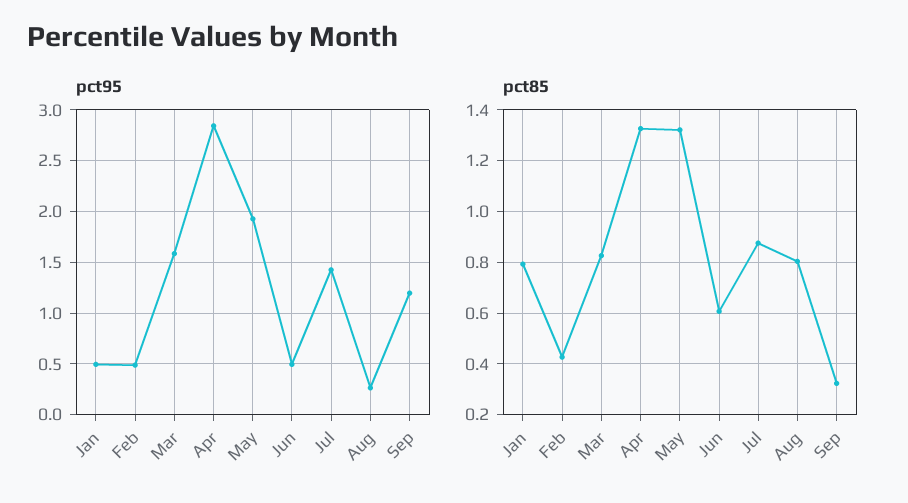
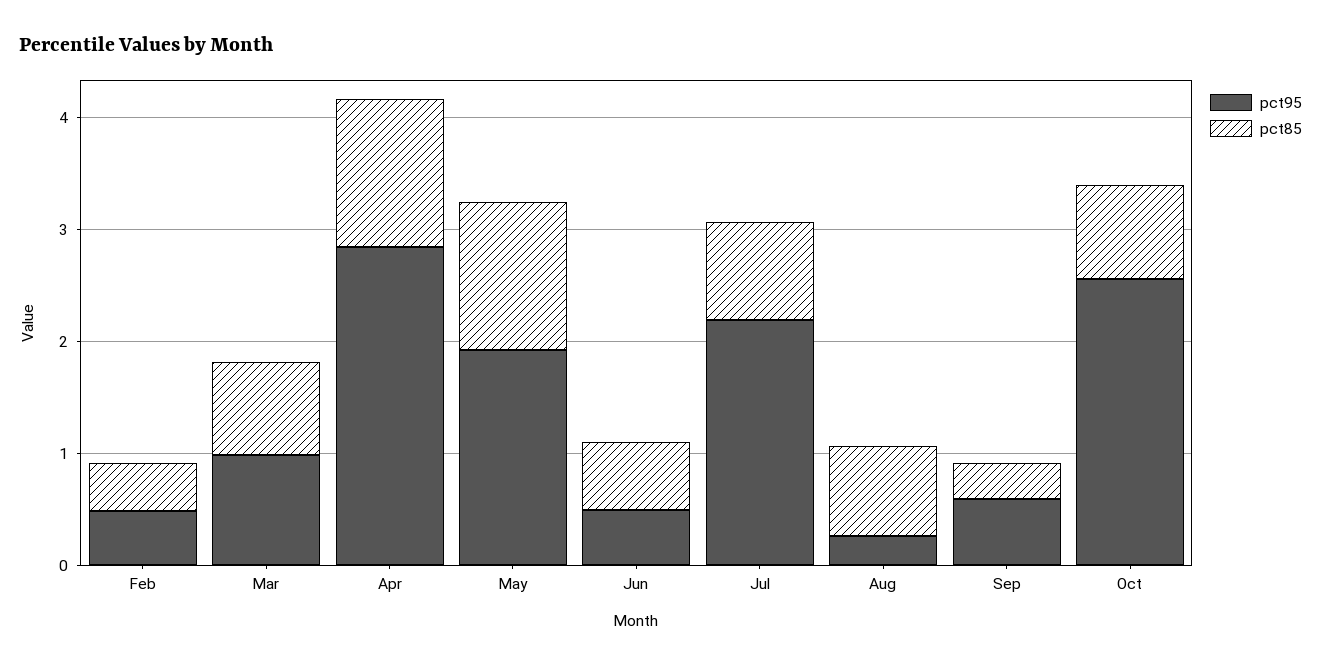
pct95, Jan: 0.5 -> none
pct95, Mar: 1.6 -> 1
pct95, Jul: 1.4 -> 2.2
pct95, Sep: 1.2 -> 0.6
pct85, Jan: 0.8 -> none
pct95, Oct: none -> 2.6
pct85, Oct: none -> 0.8

